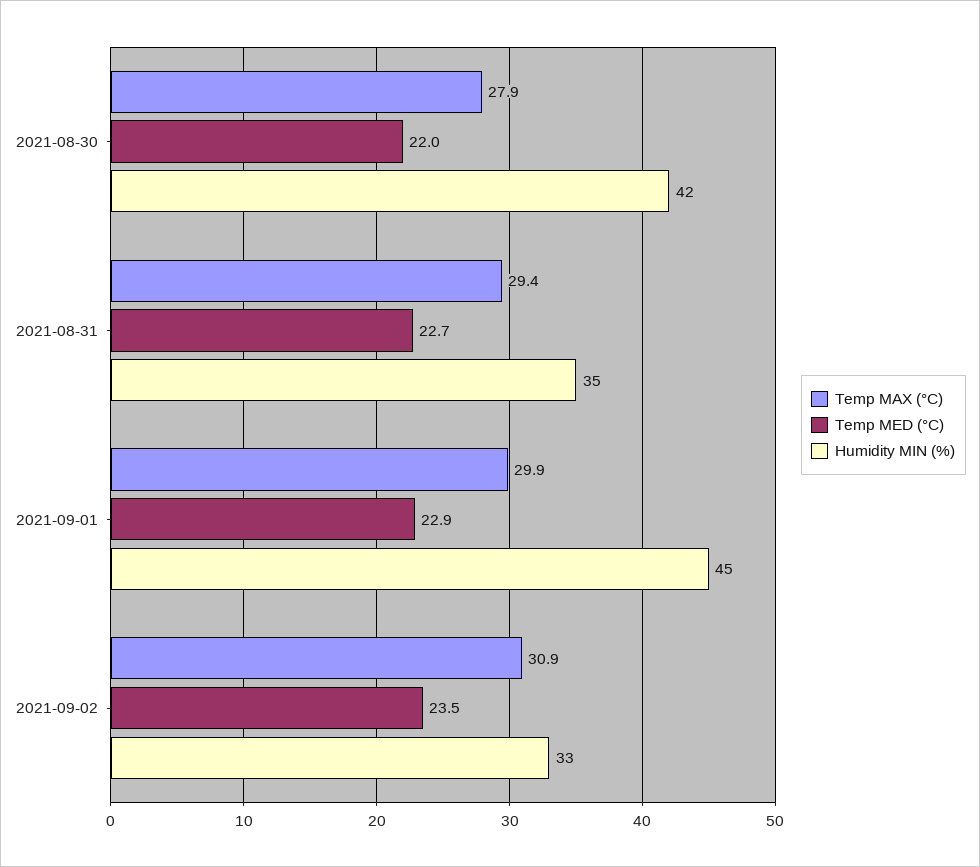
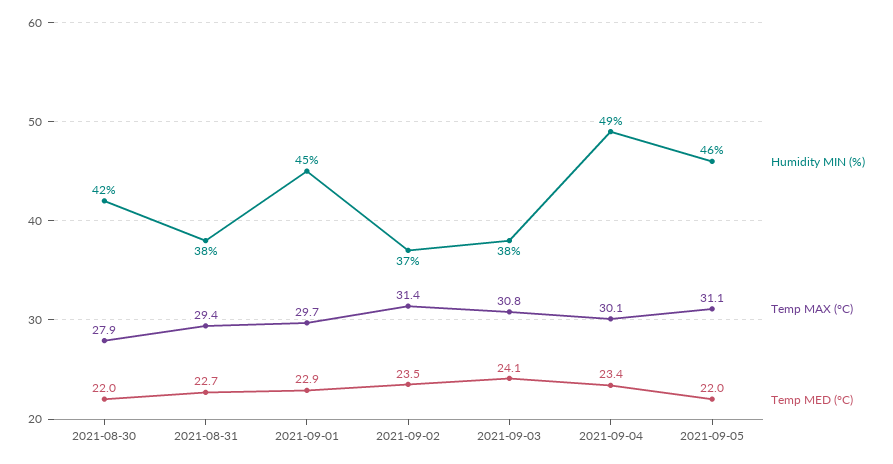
Humidity MIN (%), 2021-08-31: 35 -> 38
Temp MAX (°C), 2021-09-01: 29.9 -> 29.7
Temp MAX (°C), 2021-09-02: 30.9 -> 31.4
Humidity MIN (%), 2021-09-02: 33 -> 37
Humidity MIN (%), 2021-09-03: none -> 38
Temp MAX (°C), 2021-09-03: none -> 30.8
Temp MED (°C), 2021-09-03: none -> 24.1
Humidity MIN (%), 2021-09-04: none -> 49
Temp MAX (°C), 2021-09-04: none -> 30.1
Temp MED (°C), 2021-09-04: none -> 23.4
Humidity MIN (%), 2021-09-05: none -> 46
Temp MAX (°C), 2021-09-05: none -> 31.1
Temp MED (°C), 2021-09-05: none -> 22

